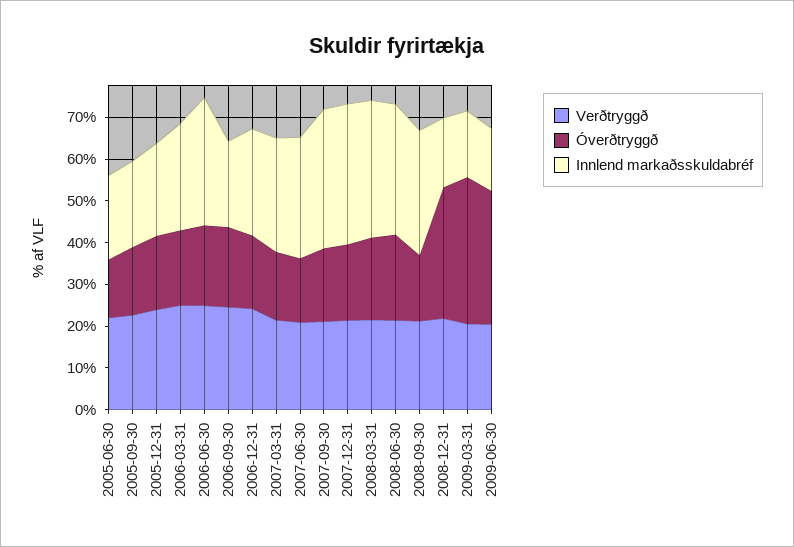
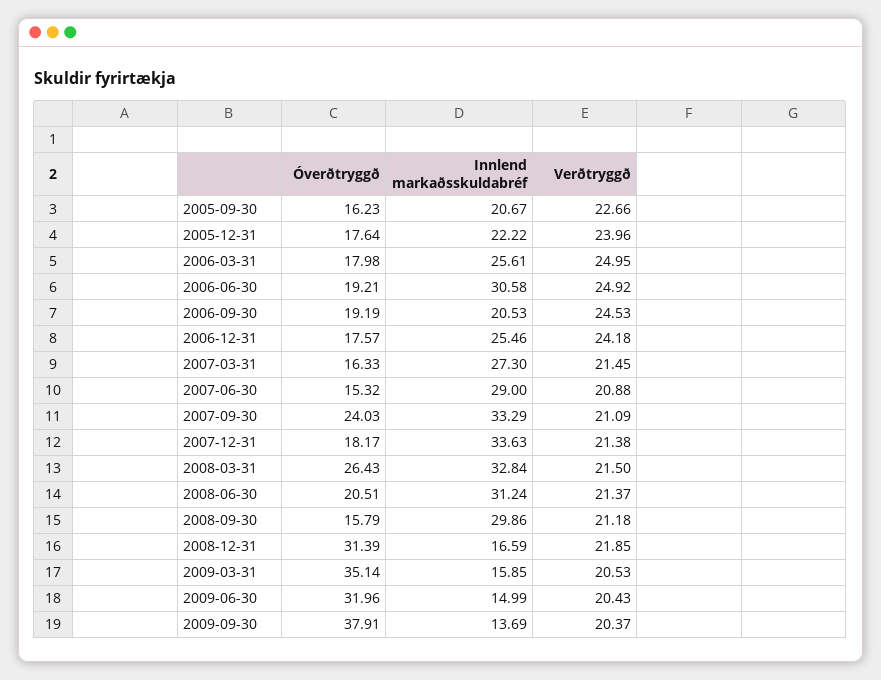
Verðtryggð, 2005-06-30: 22 -> none
Óverðtryggð, 2005-06-30: 14 -> none
Innlend markaðsskuldabréf, 2005-06-30: 20 -> none
Óverðtryggð, 2007-09-30: 18 -> 24.03
Óverðtryggð, 2008-03-31: 20 -> 26.43
Óverðtryggð, 2009-09-30: none -> 37.91
Innlend markaðsskuldabréf, 2009-09-30: none -> 13.69
Verðtryggð, 2009-09-30: none -> 20.37

